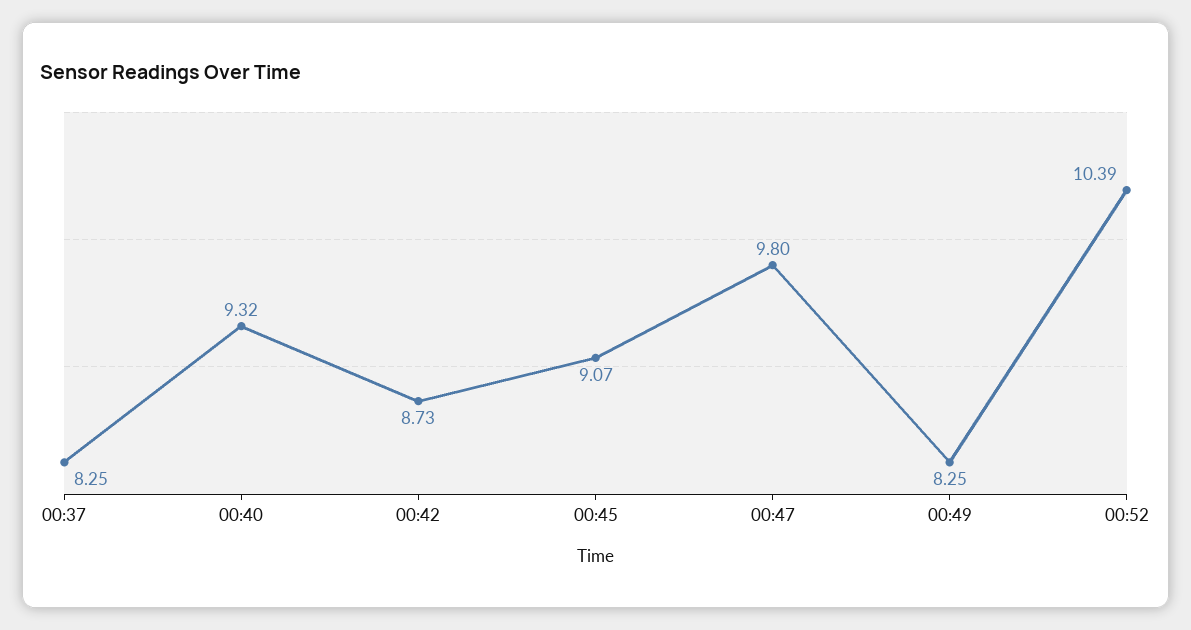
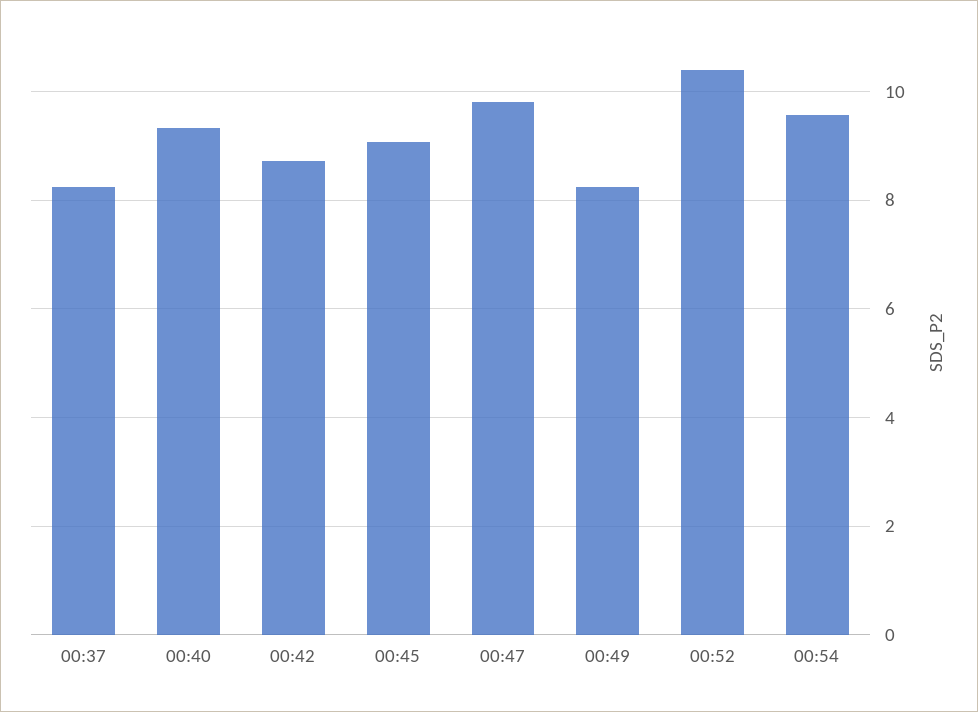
00:54: none -> 9.6

